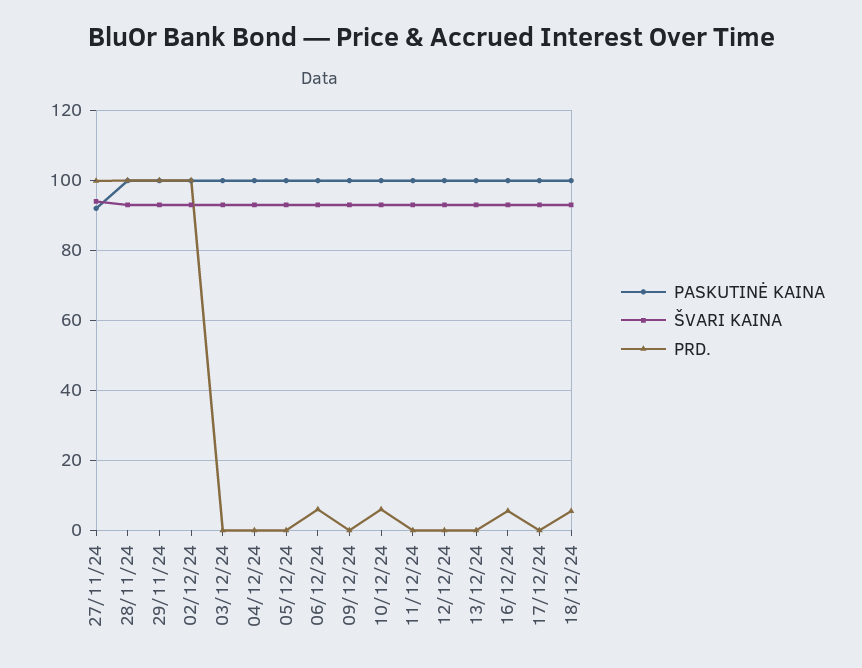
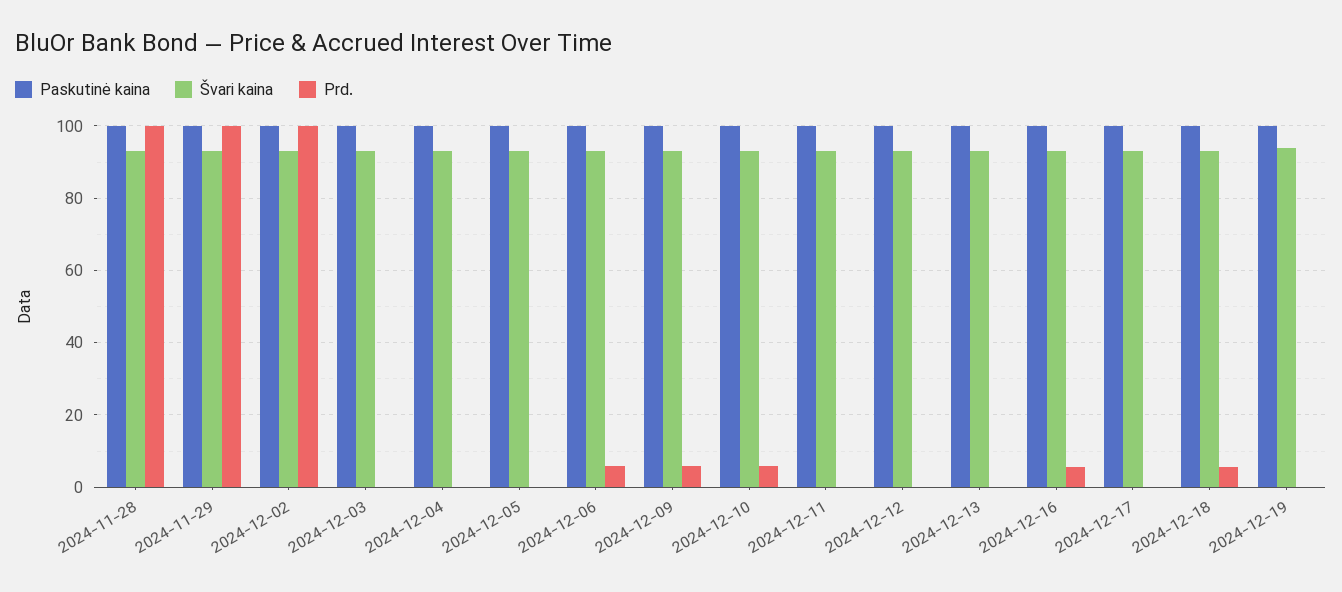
PASKUTINĖ KAINA, 27/11/24: 92 -> none
ŠVARI KAINA, 27/11/24: 94 -> none
PRD., 27/11/24: 100 -> none
PRD., 09/12/24: 0 -> 6
PASKUTINĖ KAINA, 2024-12-19: none -> 100
ŠVARI KAINA, 2024-12-19: none -> 94
PRD., 2024-12-19: none -> 0

